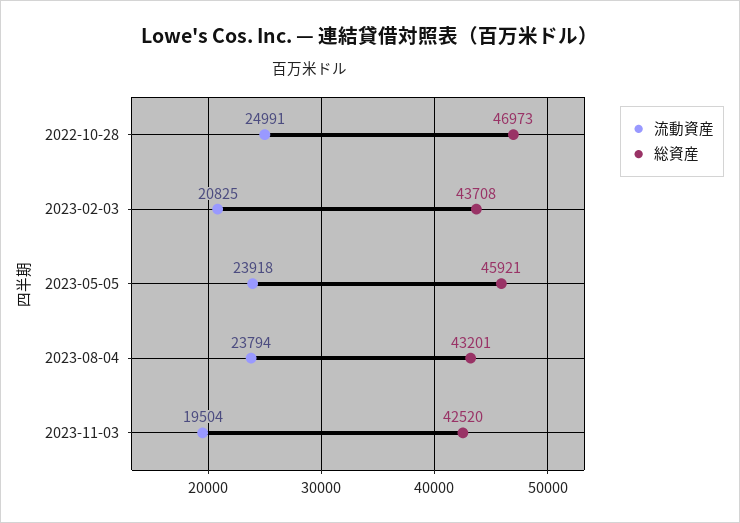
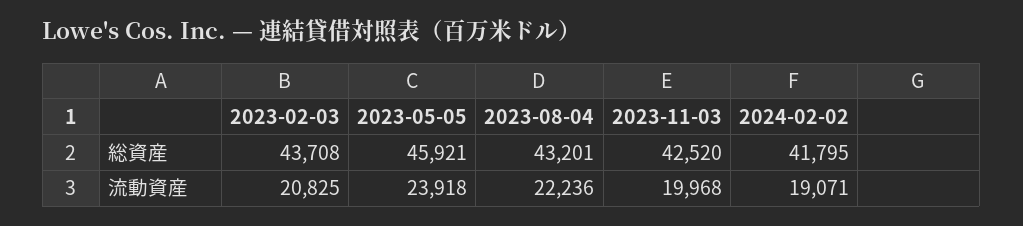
流動資産, 2022-10-28: 24991 -> none
総資産, 2022-10-28: 46973 -> none
流動資産, 2023-08-04: 23794 -> 22236
流動資産, 2023-11-03: 19504 -> 19968
総資産, 2024-02-02: none -> 41795
流動資産, 2024-02-02: none -> 19071

